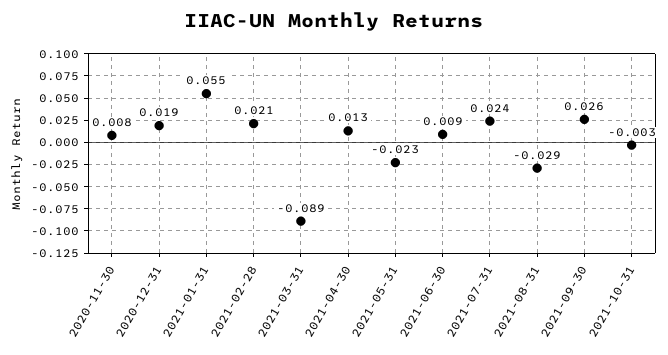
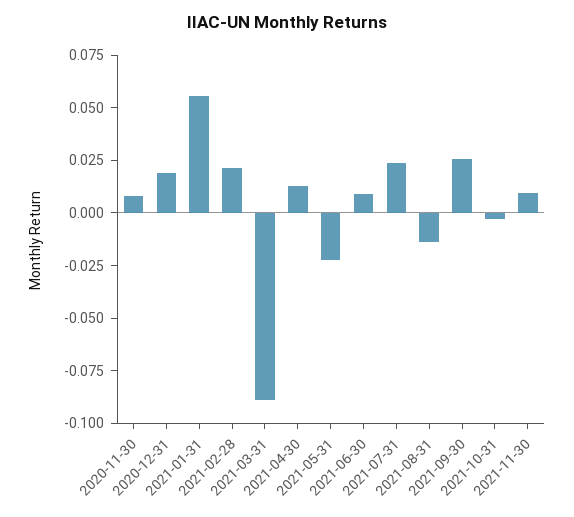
2021-08-31: -0.029 -> -0.015
2021-11-30: none -> 0.01

